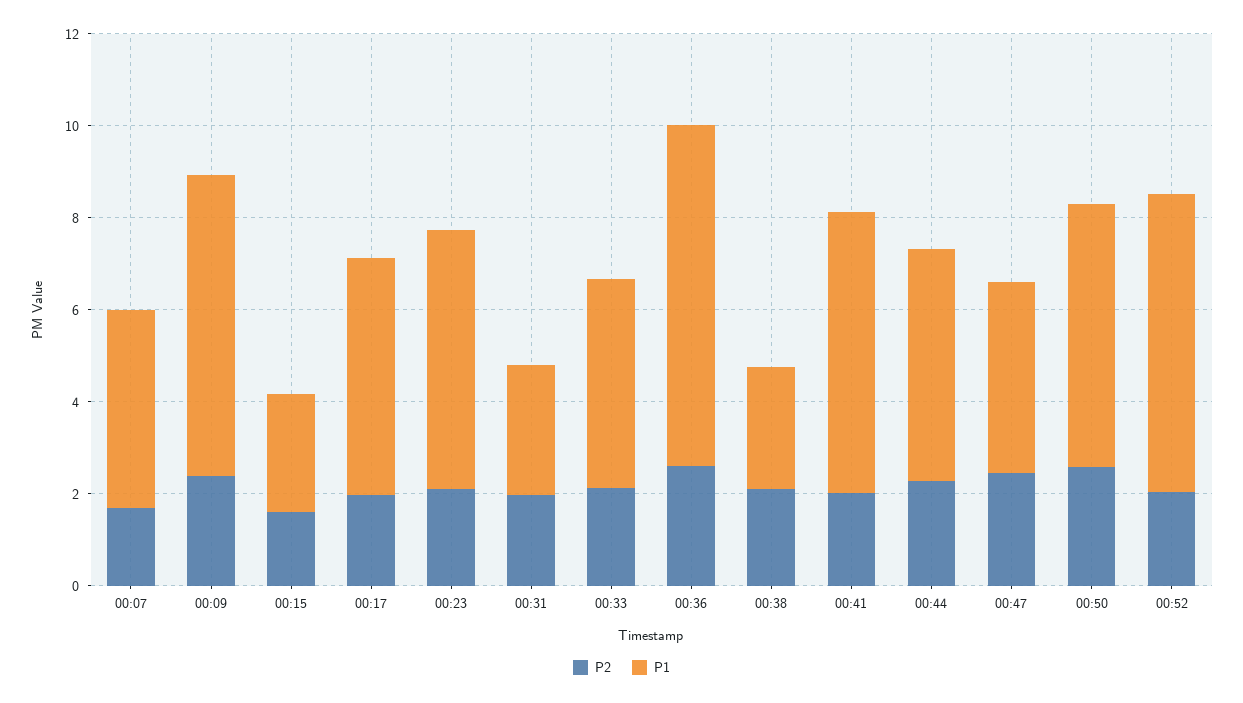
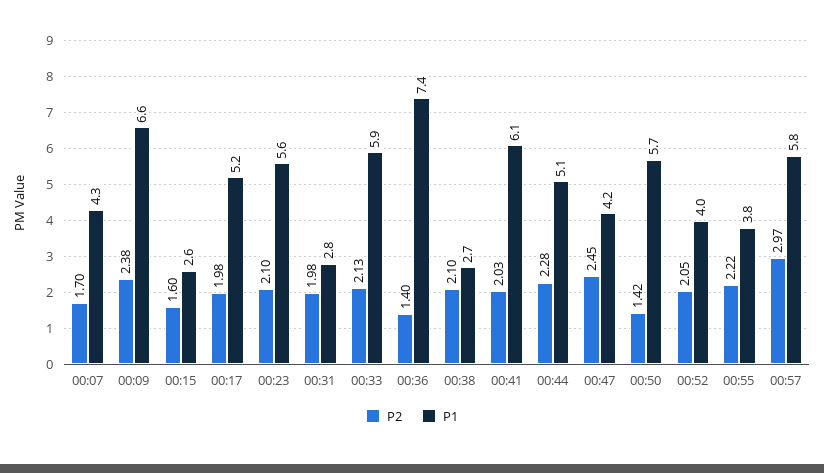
P1, 00:33: 4.5 -> 5.9
P2, 00:36: 2.5 -> 1.4
P2, 00:50: 2.5 -> 1.42
P1, 00:52: 6.5 -> 4
P2, 00:55: none -> 2.22
P1, 00:55: none -> 3.8
P2, 00:57: none -> 2.97
P1, 00:57: none -> 5.8

